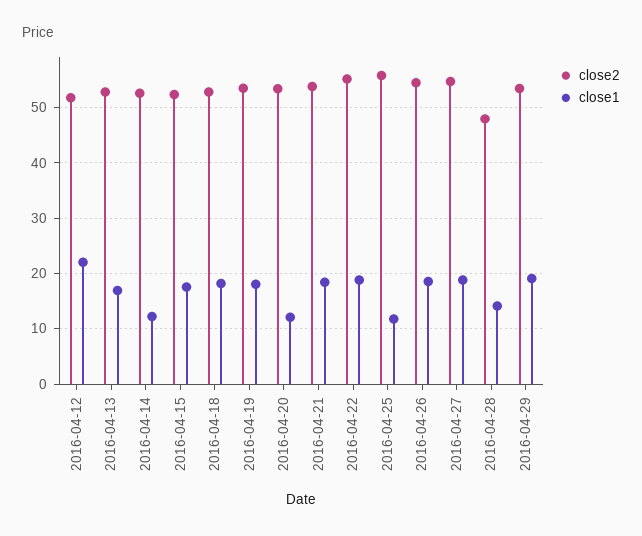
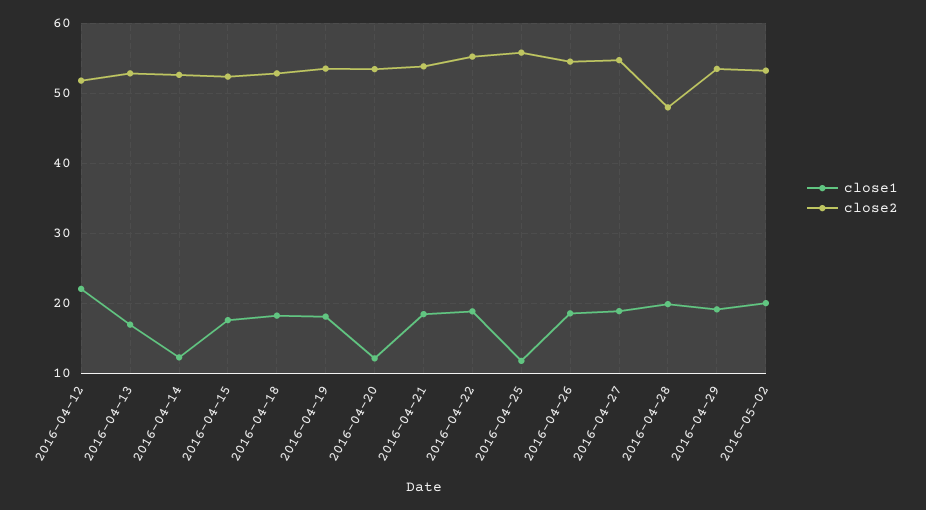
close1, 2016-04-28: 14 -> 20
close1, 2016-05-02: none -> 20
close2, 2016-05-02: none -> 53

